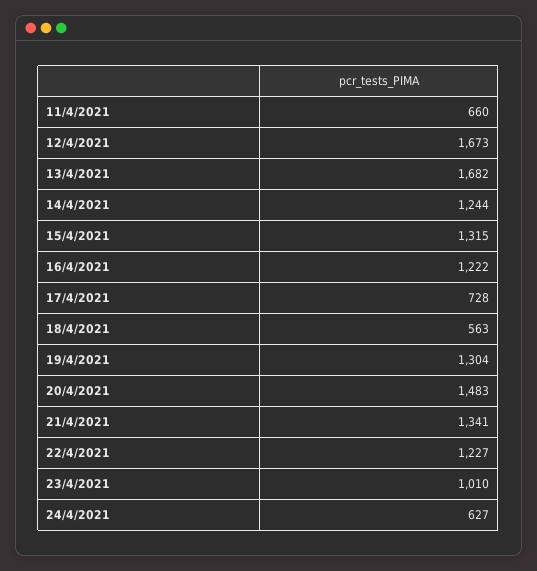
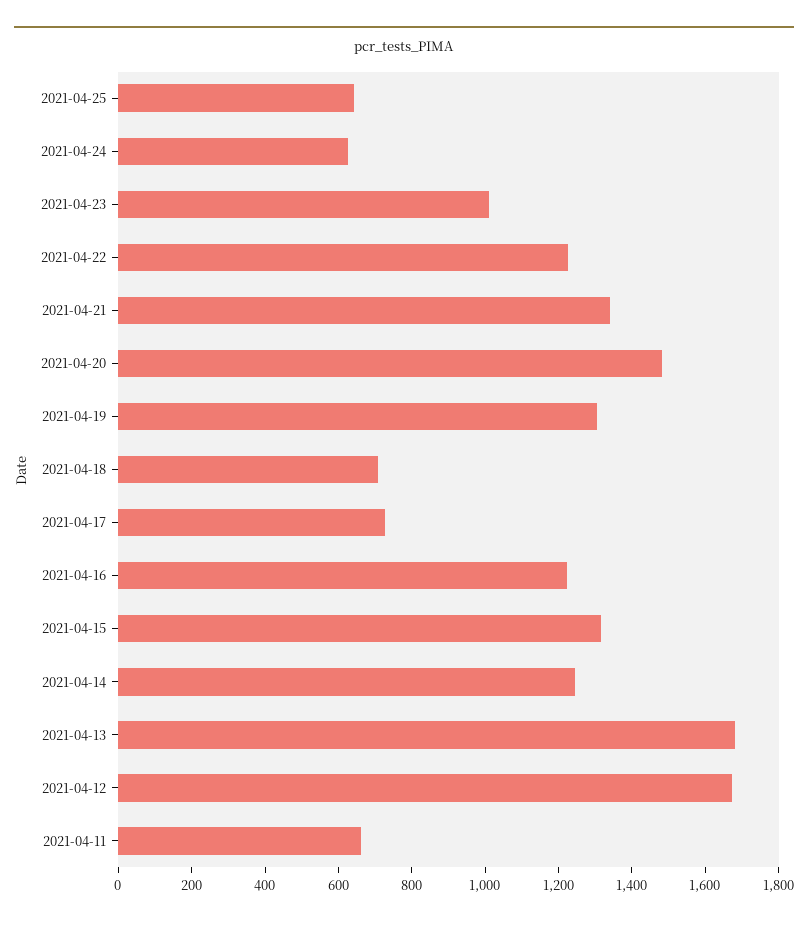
18/4/2021: 563 -> 700
2021-04-25: none -> 650

